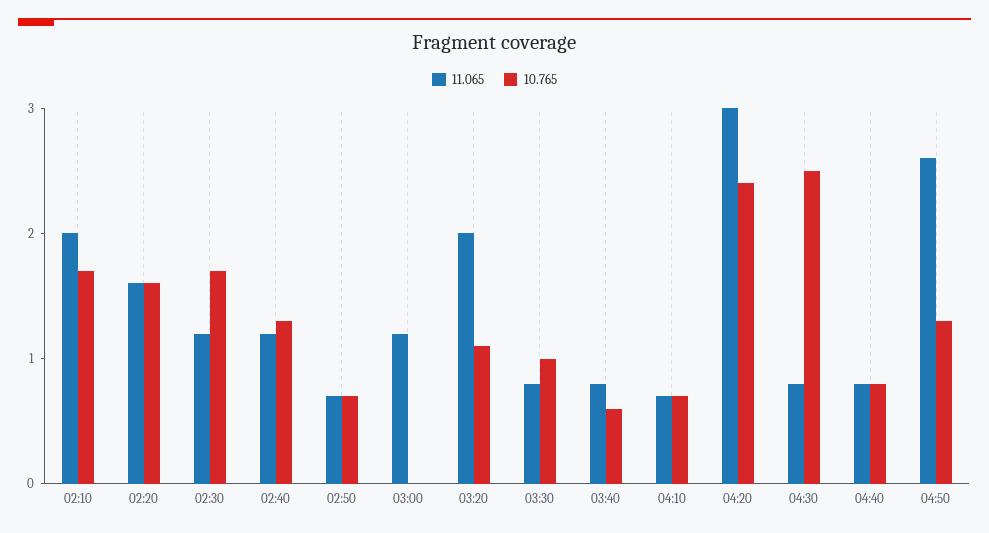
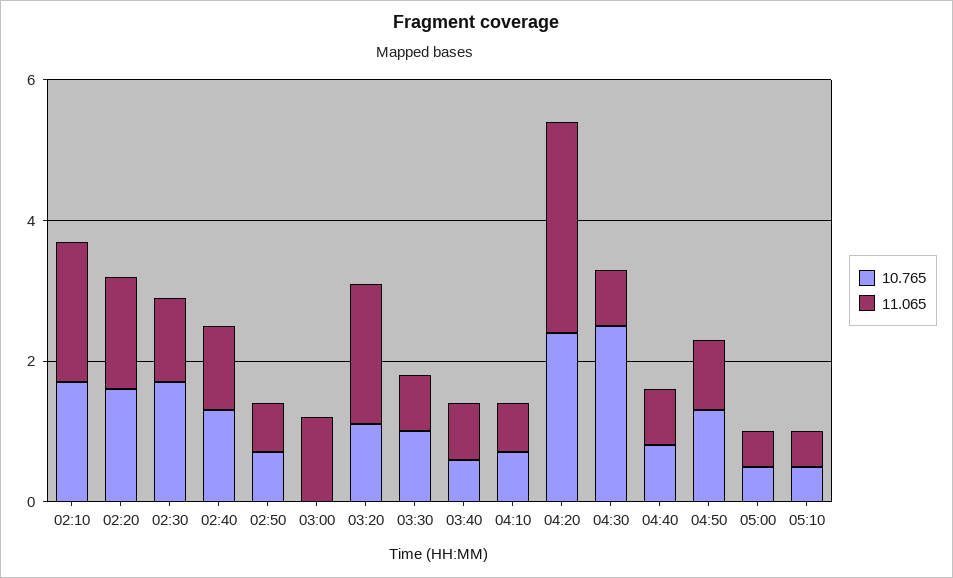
11.065, 04:50: 2.6 -> 1
10.765, 05:00: none -> 0.5
11.065, 05:00: none -> 0.5
10.765, 05:10: none -> 0.5
11.065, 05:10: none -> 0.5

